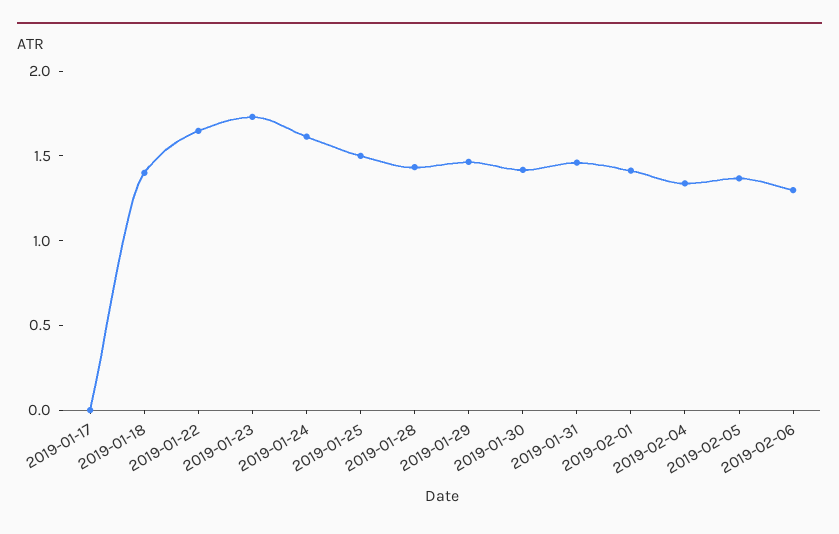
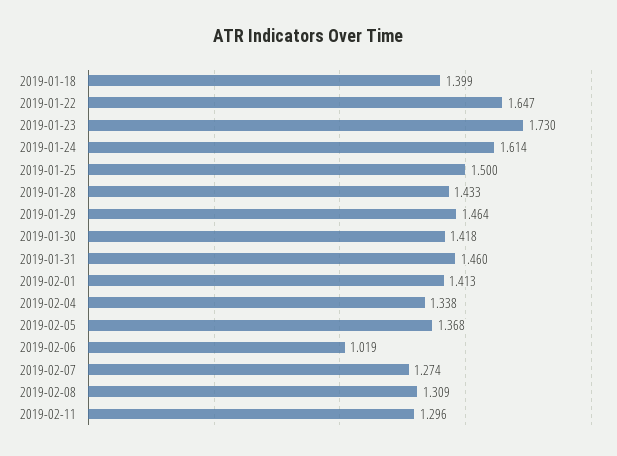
2019-01-17: 0 -> none
2019-02-06: 1.3 -> 1.019
2019-02-07: none -> 1.274
2019-02-08: none -> 1.309
2019-02-11: none -> 1.296

